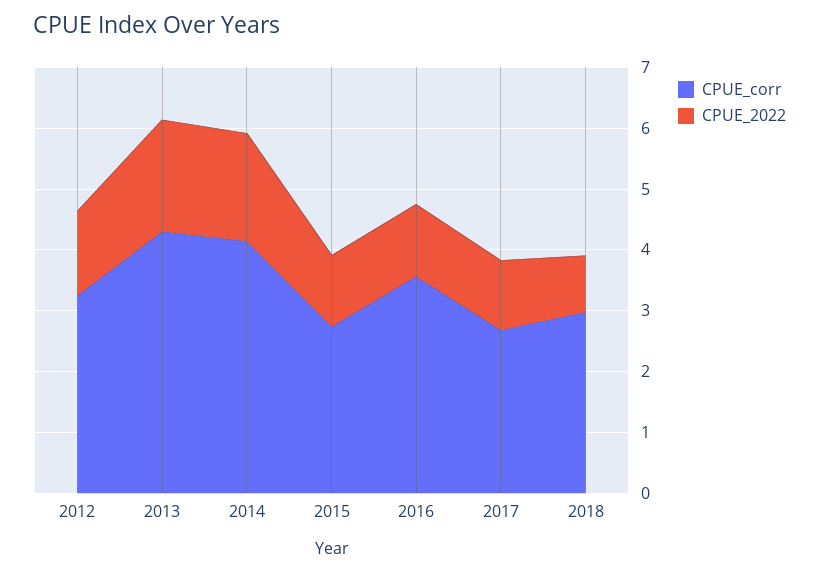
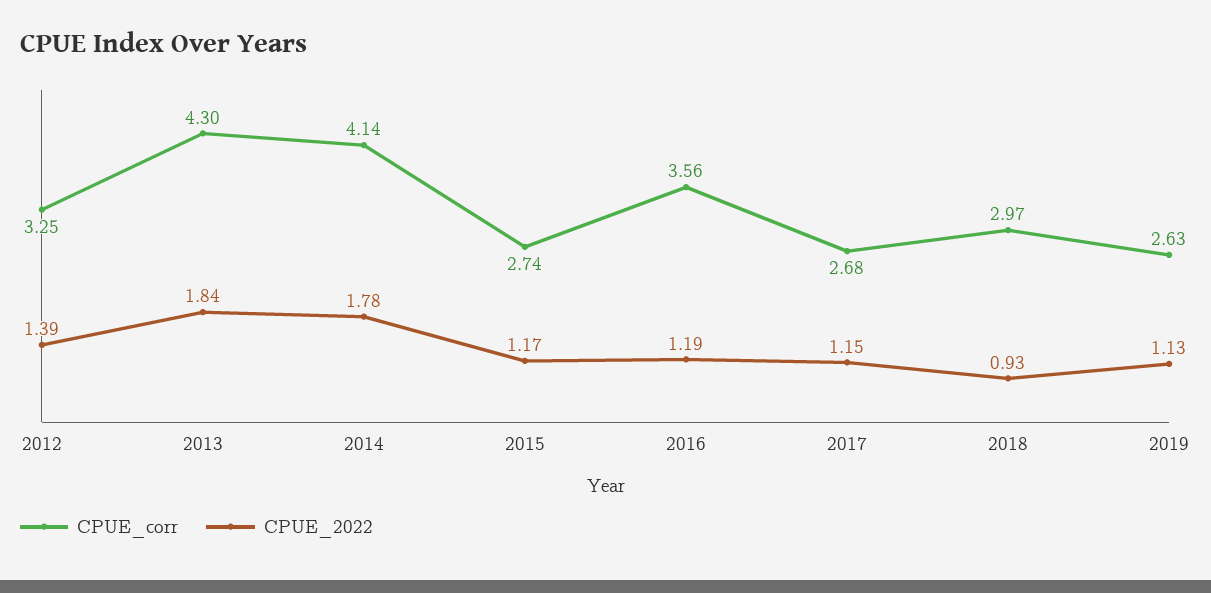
CPUE_corr, 2019: none -> 2.63
CPUE_2022, 2019: none -> 1.13

